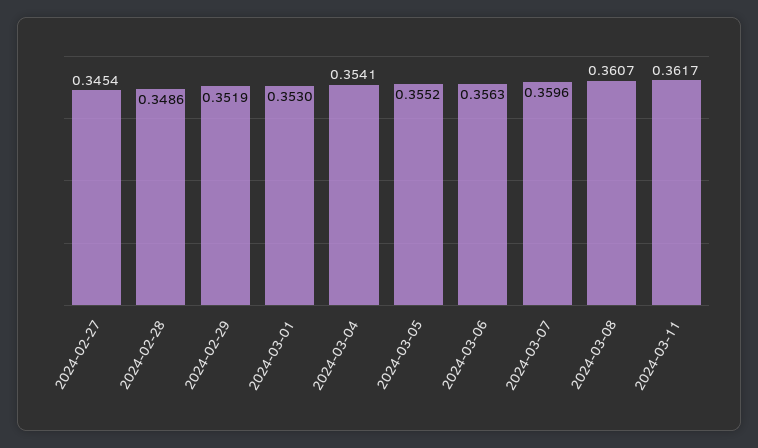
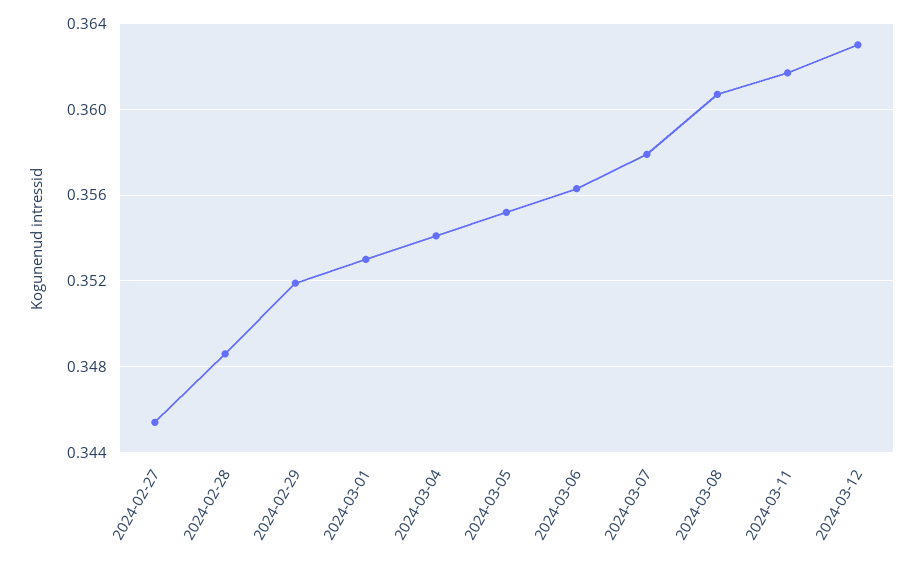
2024-03-07: 0.3596 -> 0.358
2024-03-12: none -> 0.363

